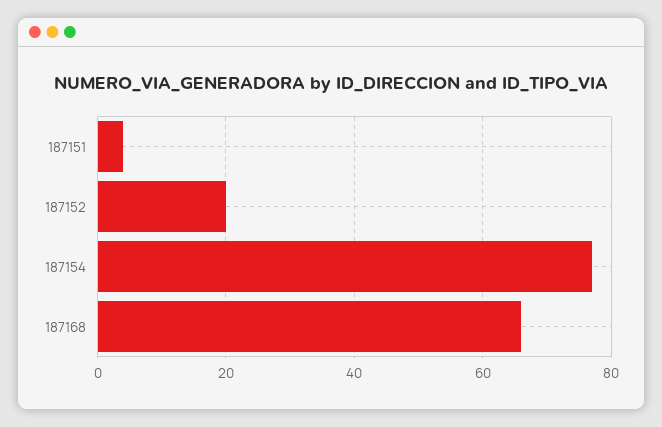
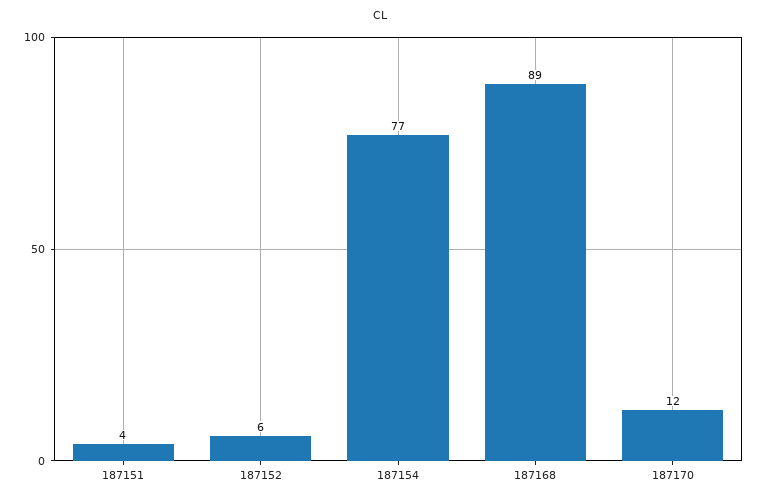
187152: 20 -> 6
187168: 65 -> 89
187170: none -> 12

